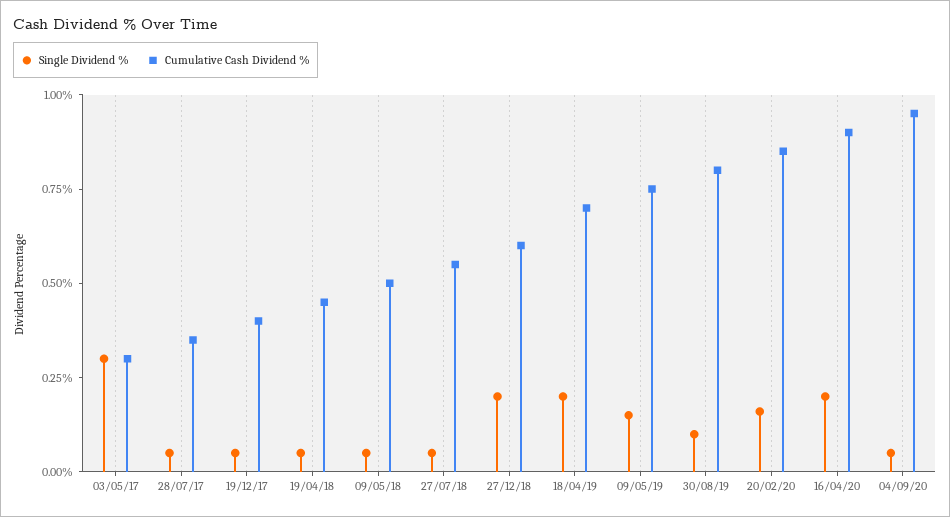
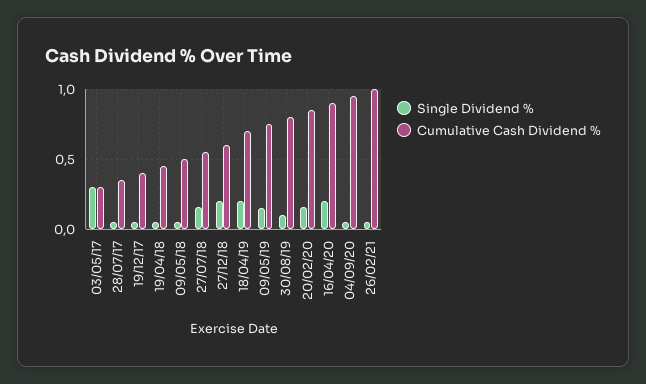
Single Dividend %, 27/07/18: 0.05 -> 0.15
Single Dividend %, 26/02/21: none -> 0.05
Cumulative Cash Dividend %, 26/02/21: none -> 1

